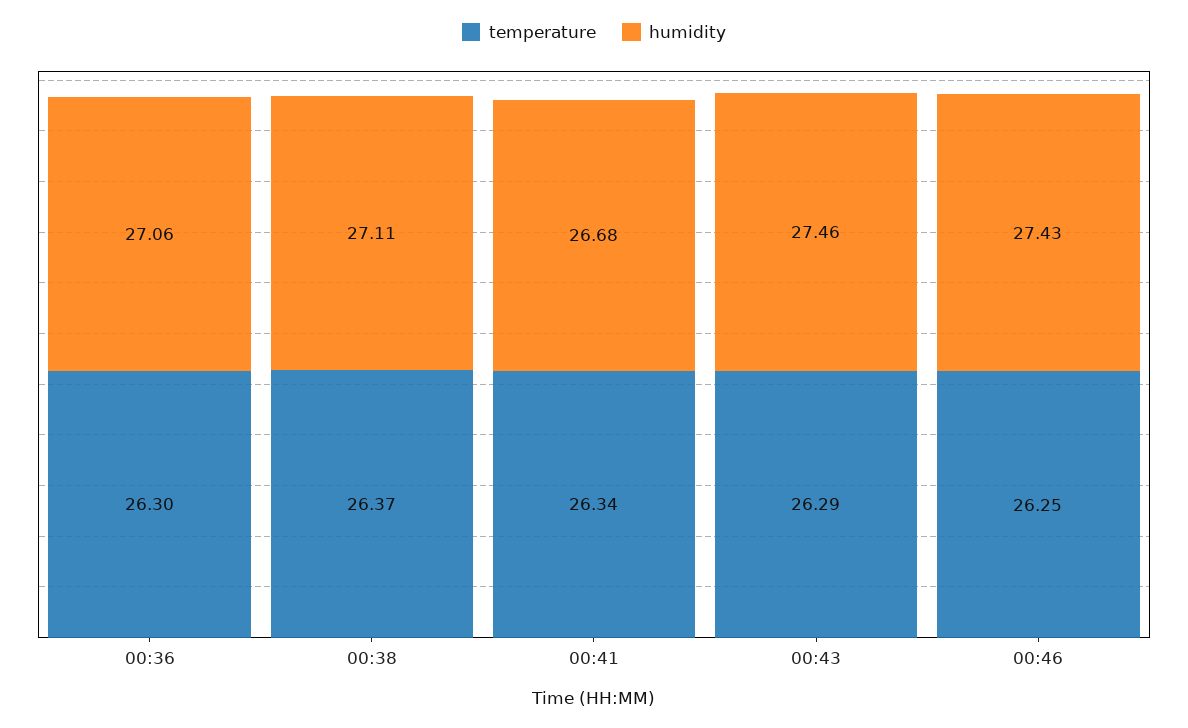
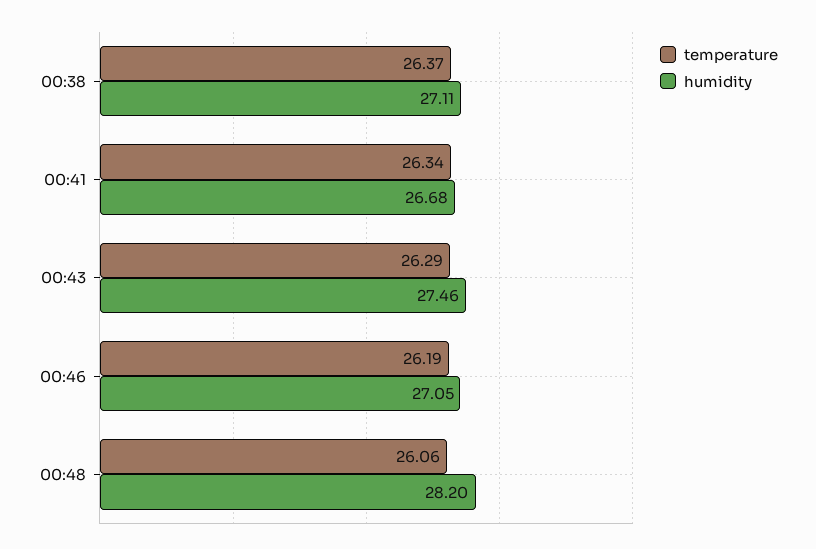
temperature, 00:36: 26.3 -> none
humidity, 00:36: 27.06 -> none
temperature, 00:46: 26.25 -> 26.19
humidity, 00:46: 27.43 -> 27.05
temperature, 00:48: none -> 26.06
humidity, 00:48: none -> 28.2

